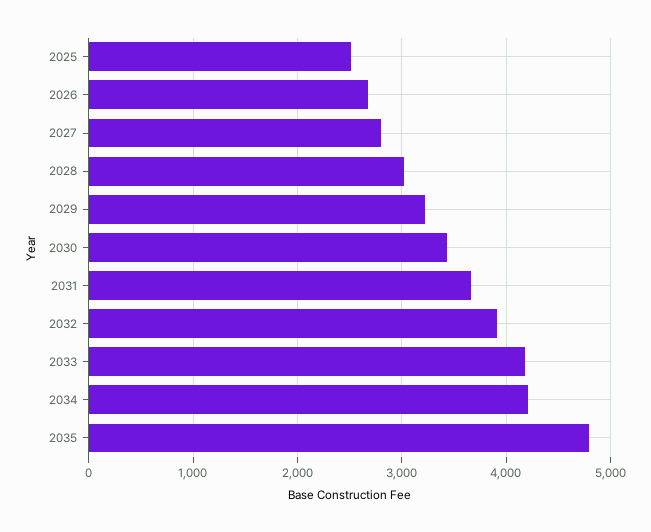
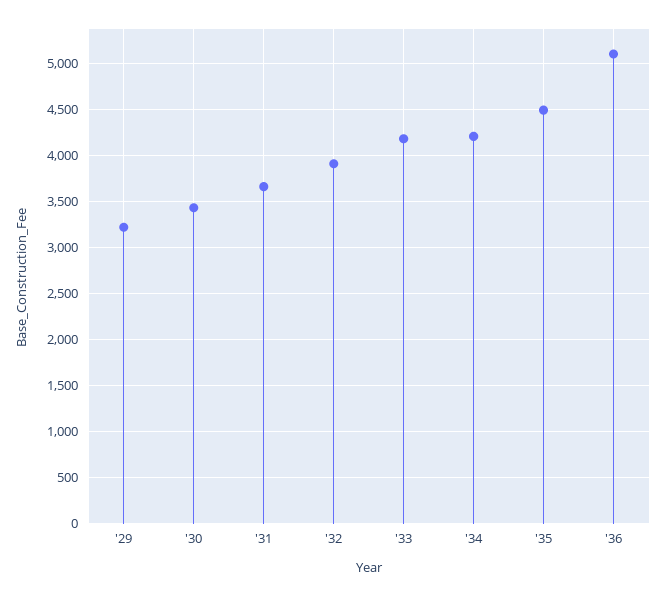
2025: 2500 -> none
2026: 2700 -> none
2027: 2800 -> none
2028: 3000 -> none
2035: 4800 -> 4500
'36: none -> 5100

